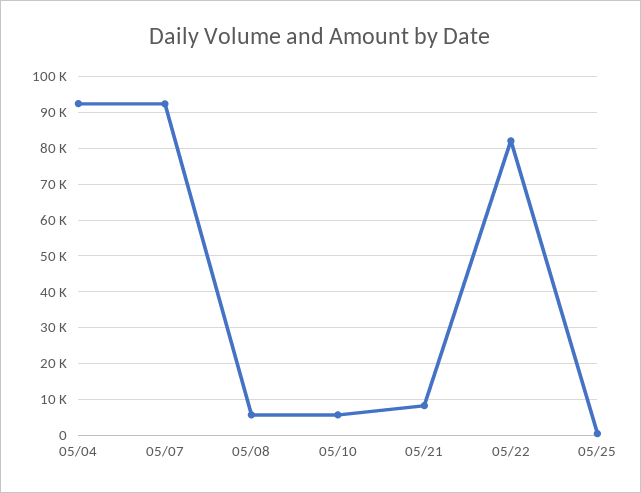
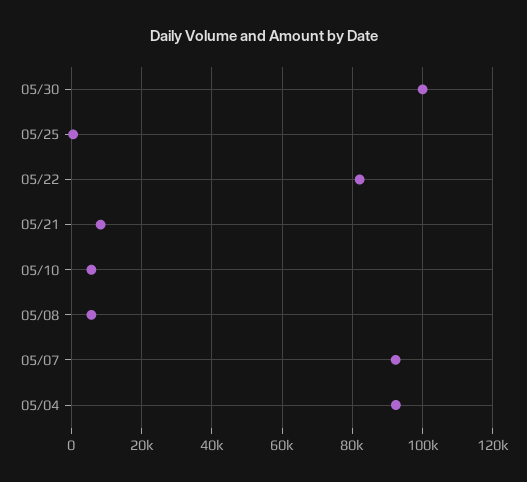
05/30: none -> 100000

